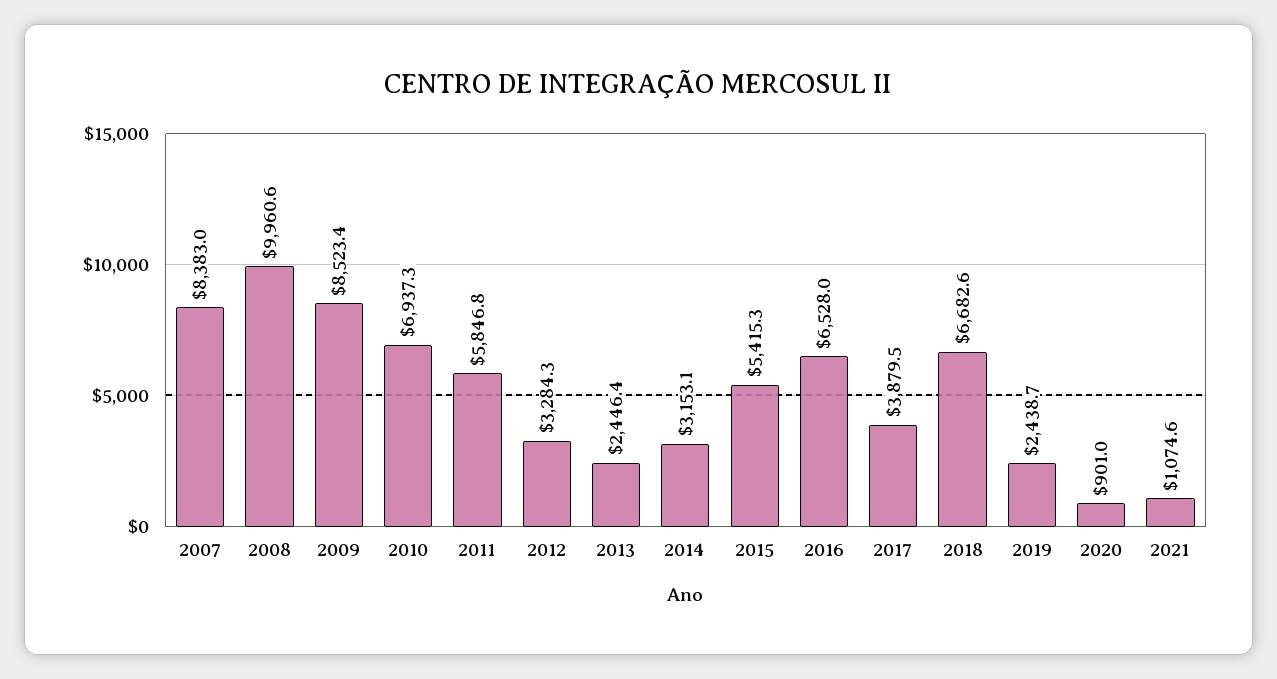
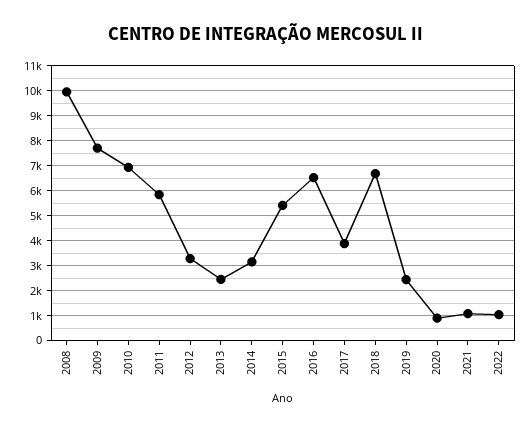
2007: 8383 -> none
2009: 8523.4 -> 7750
2022: none -> 1000

